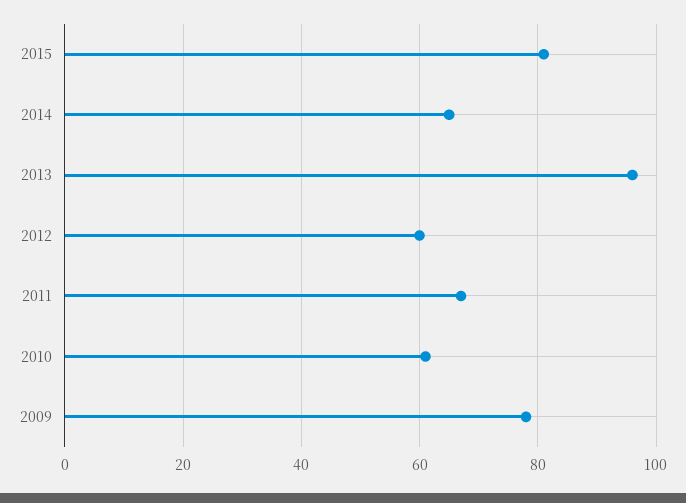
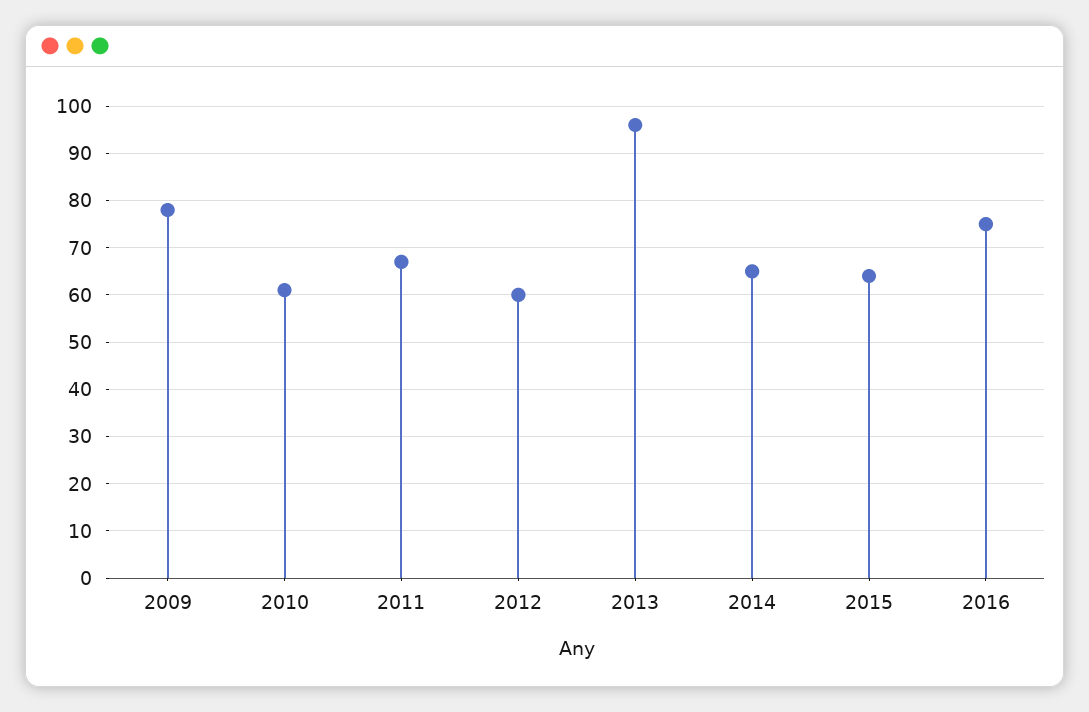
2015: 80 -> 65
2016: none -> 75

